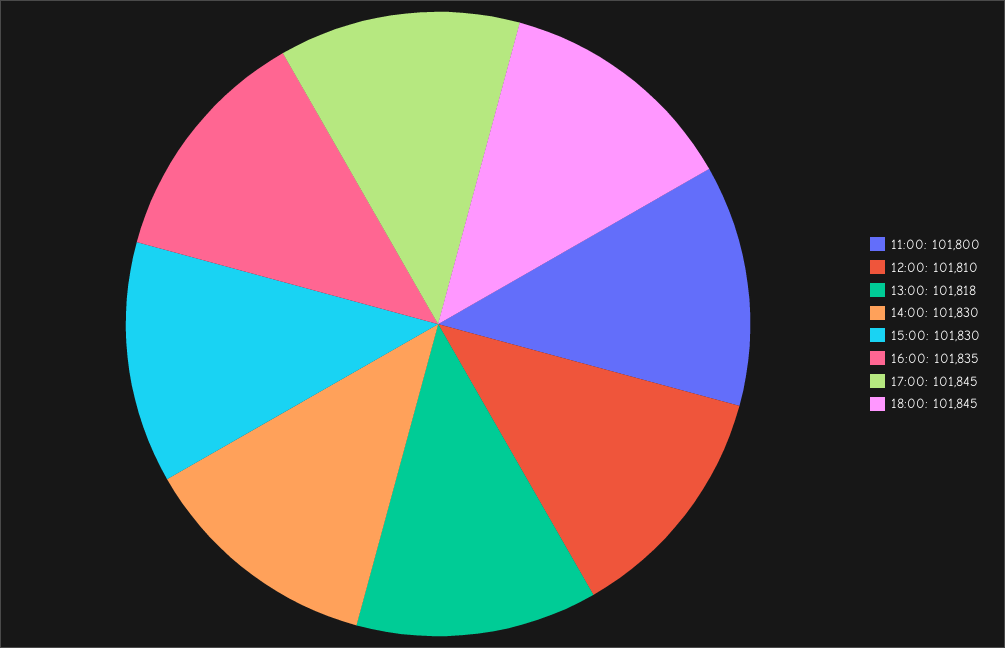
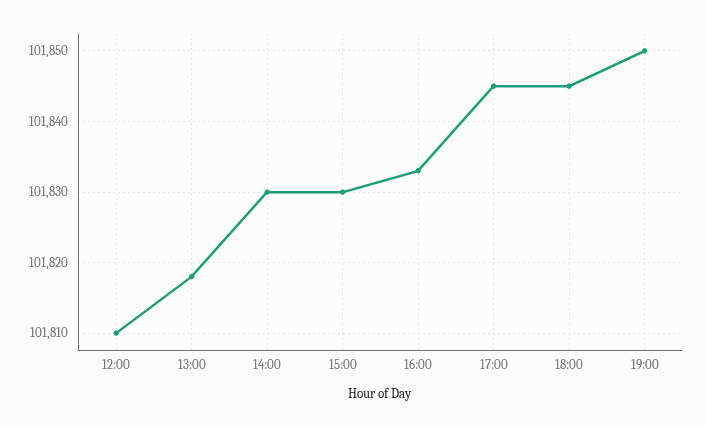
11:00: 101800 -> none
16:00: 101835 -> 101833
19:00: none -> 101850

